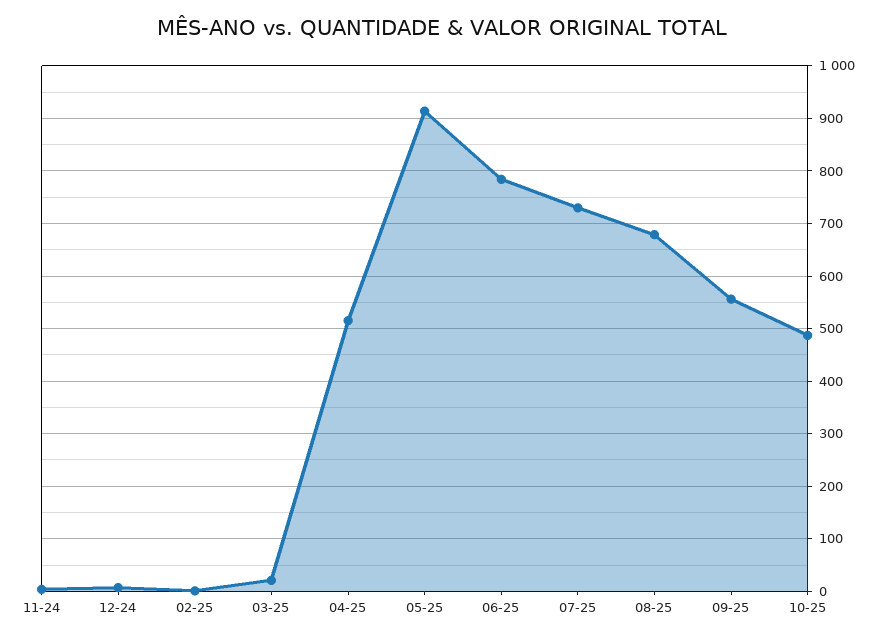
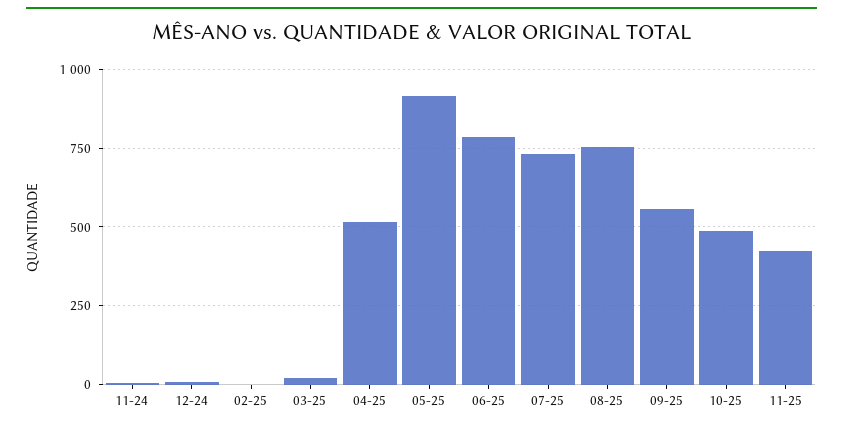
08-25: 680 -> 750
11-25: none -> 425

